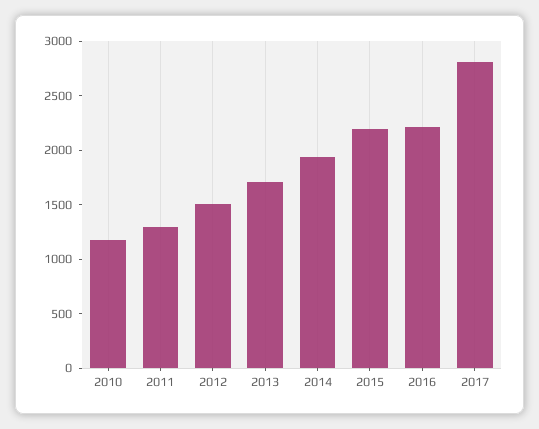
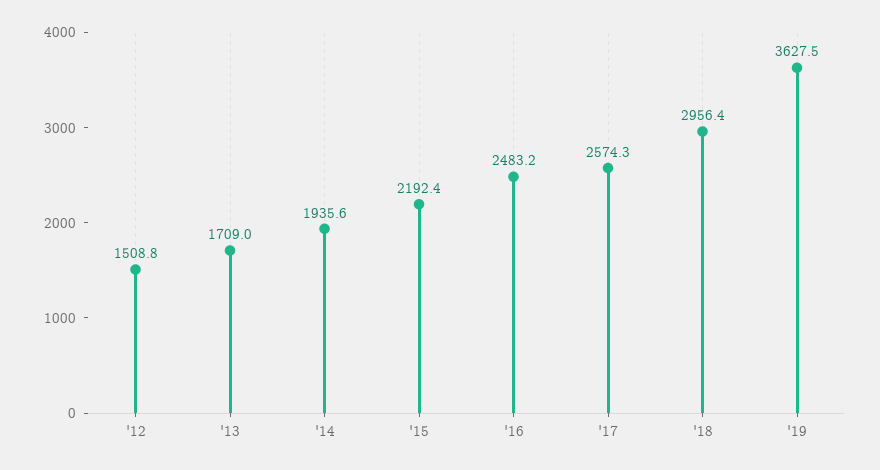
2010: 1200 -> none
2011: 1300 -> none
2016: 2200 -> 2483.2
2017: 2800 -> 2574.3
'18: none -> 2956.4
'19: none -> 3627.5

